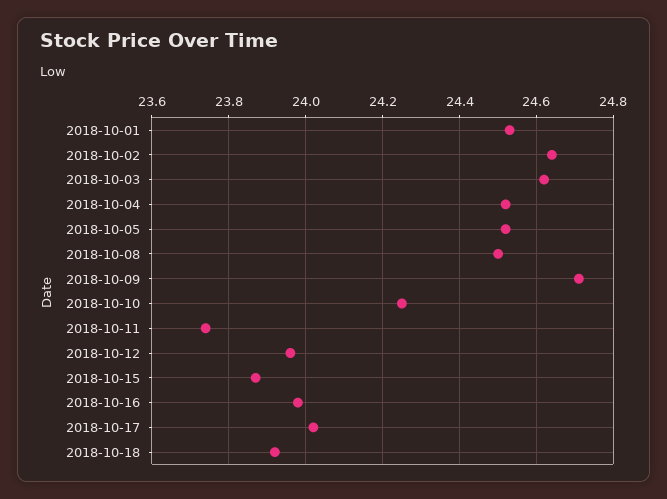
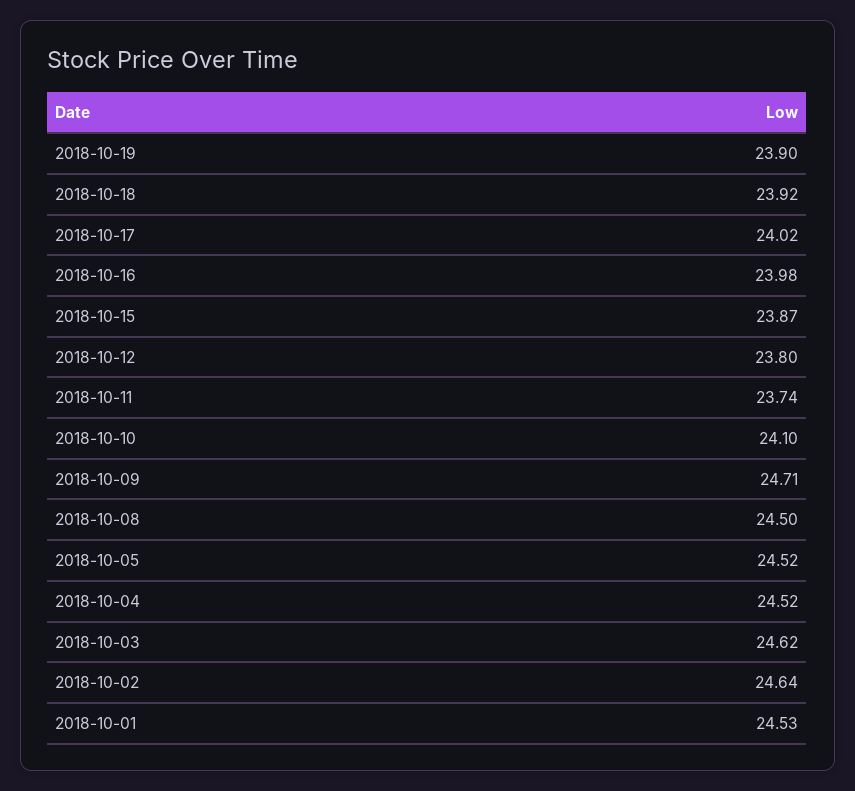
2018-10-10: 24.25 -> 24.1
2018-10-12: 23.95 -> 23.8
2018-10-19: none -> 23.9

